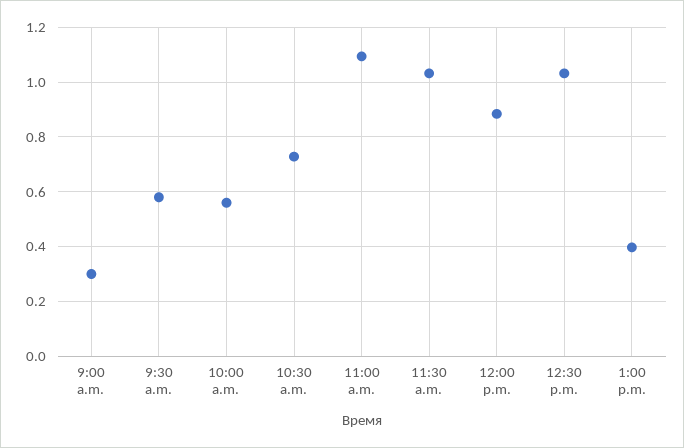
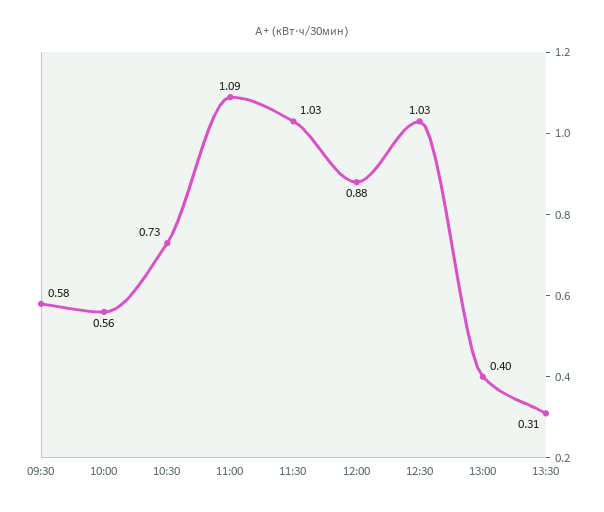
9:00 a.m.: 0.3 -> none
13:30: none -> 0.31

